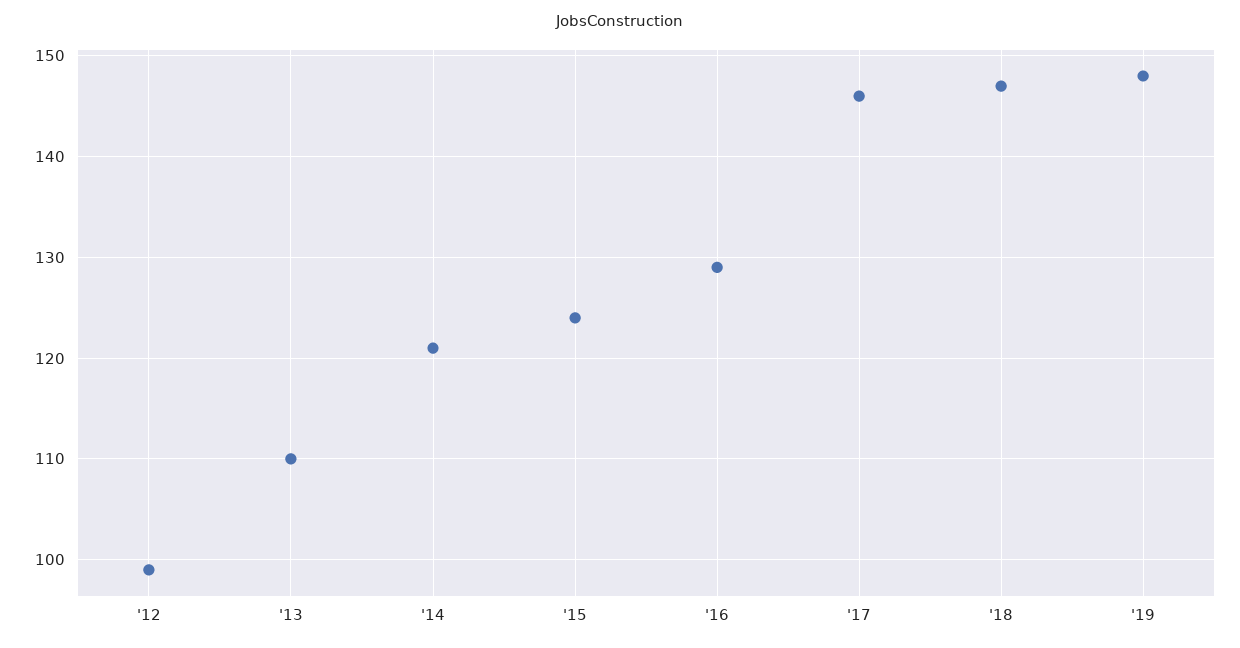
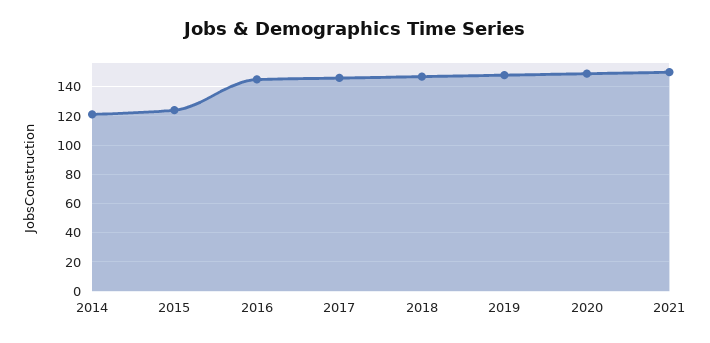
'12: 99 -> none
'13: 110 -> none
'16: 129 -> 145
2020: none -> 150
2021: none -> 150

